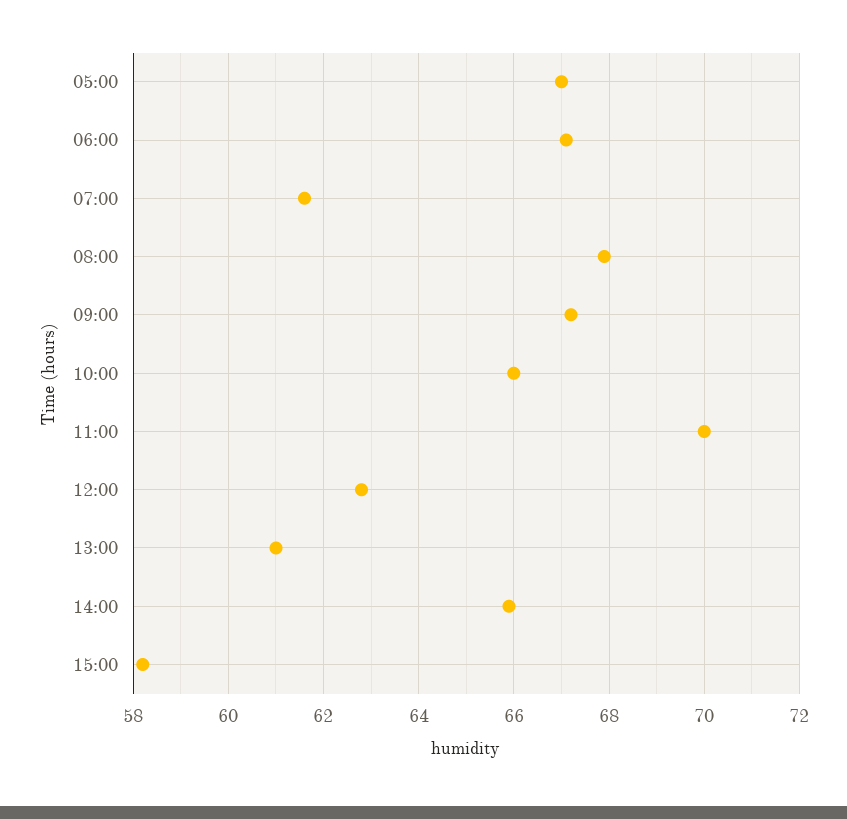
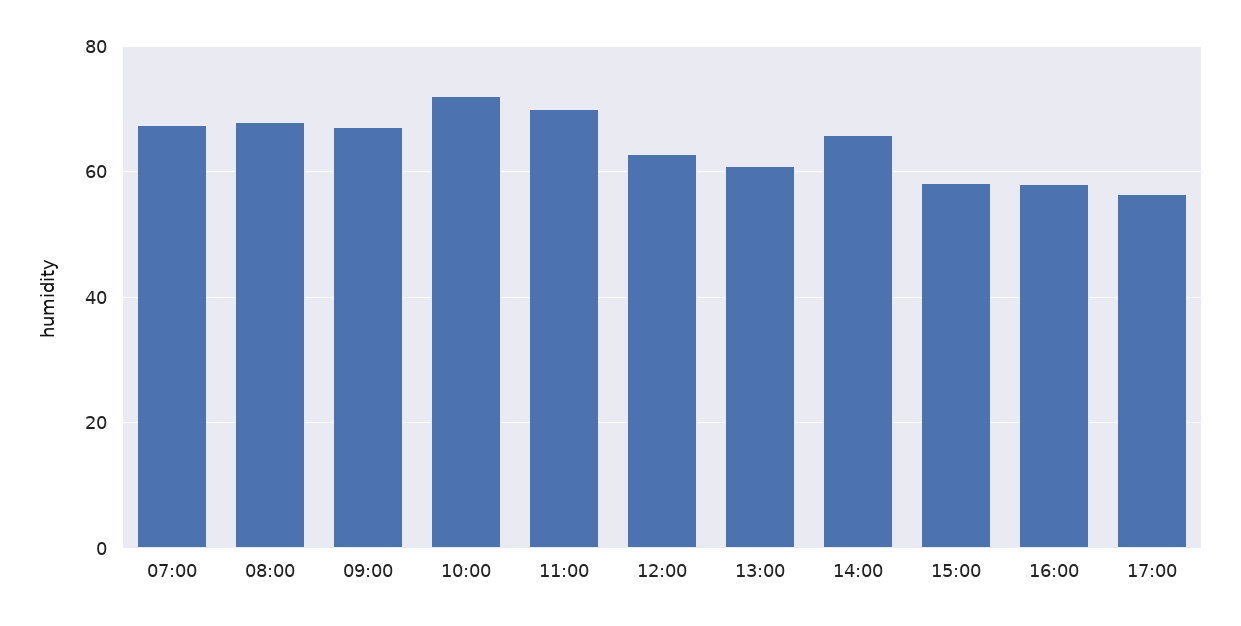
05:00: 67 -> none
06:00: 67 -> none
07:00: 61.5 -> 68
10:00: 66 -> 72
16:00: none -> 58
17:00: none -> 56

